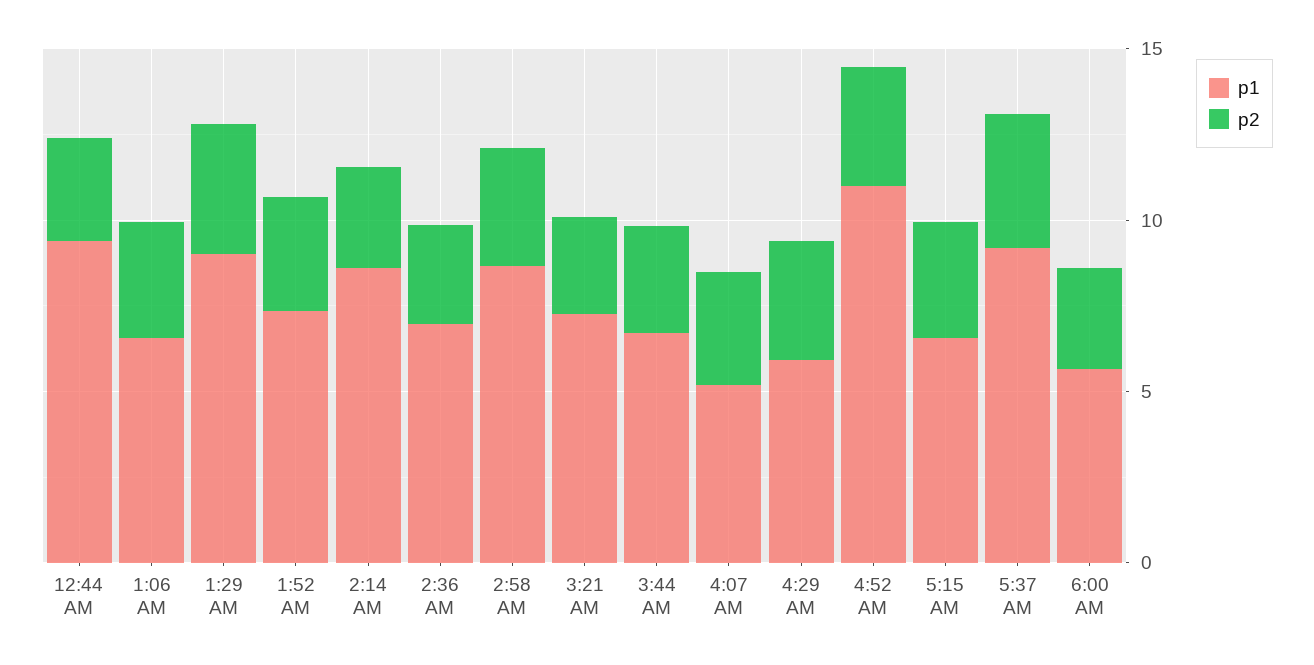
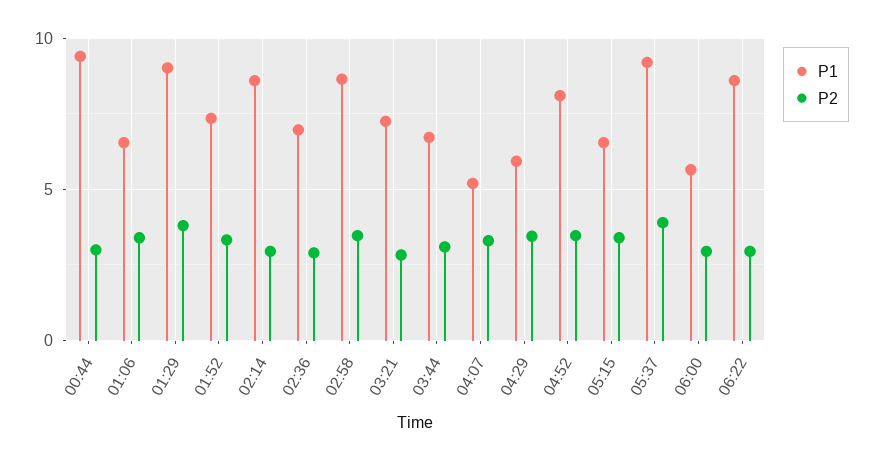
p1, 4:52 AM: 11 -> 8
p1, 06:22: none -> 8.5
p2, 06:22: none -> 3

